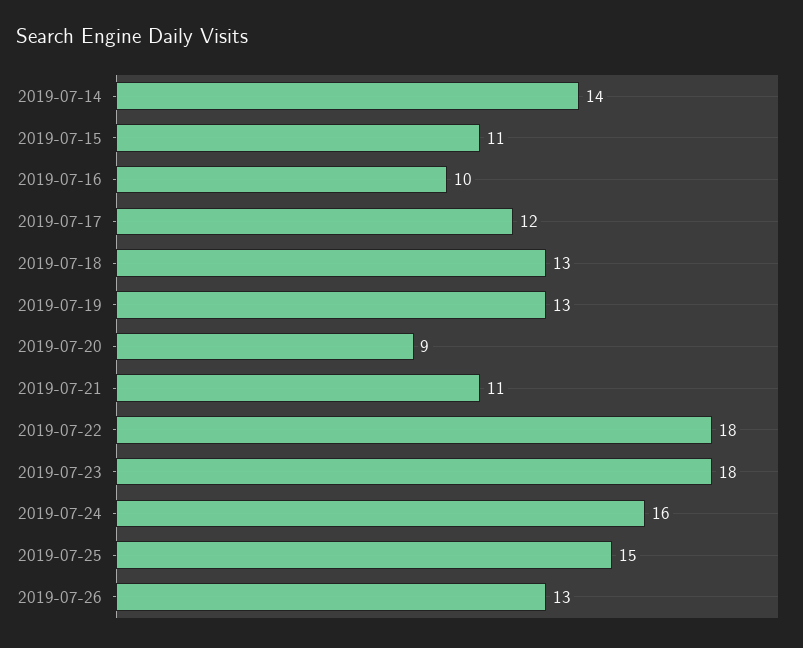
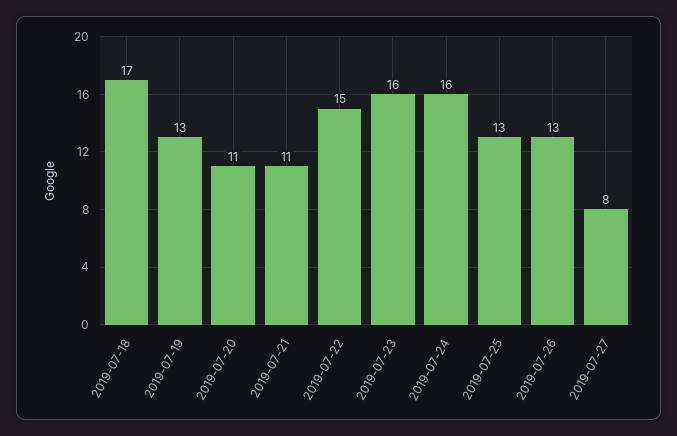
2019-07-14: 14 -> none
2019-07-15: 11 -> none
2019-07-16: 10 -> none
2019-07-17: 12 -> none
2019-07-18: 13 -> 17
2019-07-20: 9 -> 11
2019-07-22: 18 -> 15
2019-07-23: 18 -> 16
2019-07-25: 15 -> 13
2019-07-27: none -> 8

